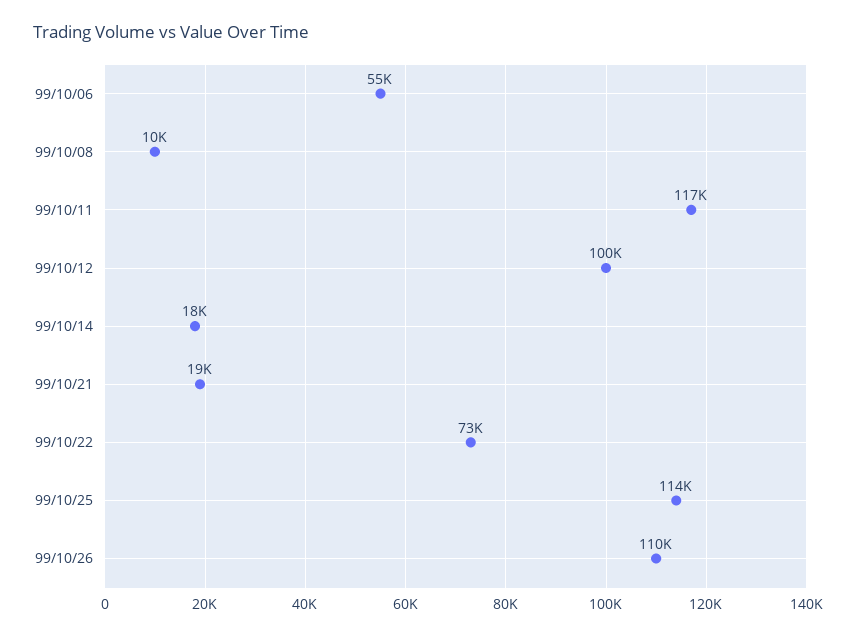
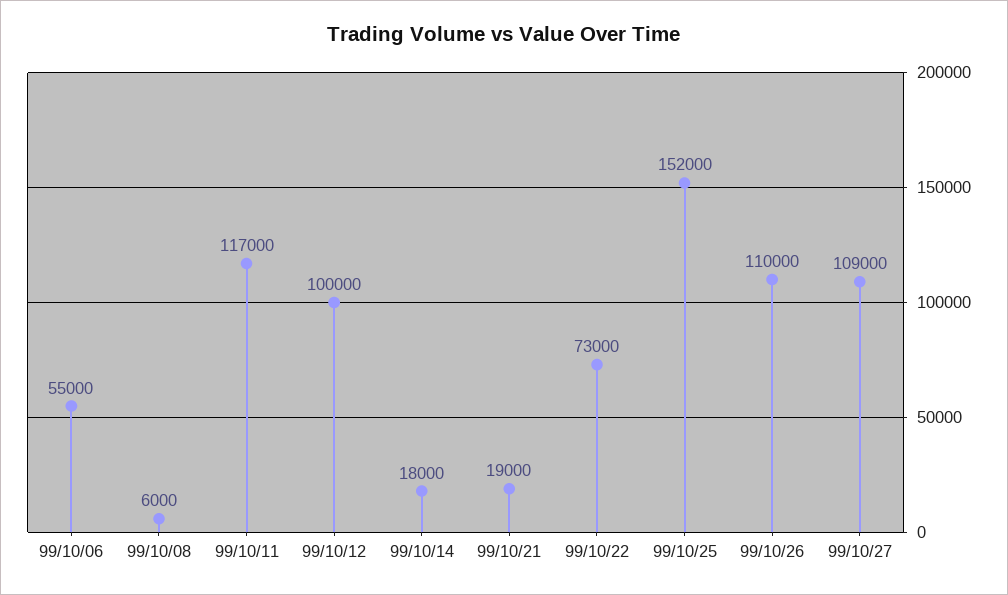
99/10/08: 10000 -> 6000
99/10/25: 114000 -> 152000
99/10/27: none -> 109000

